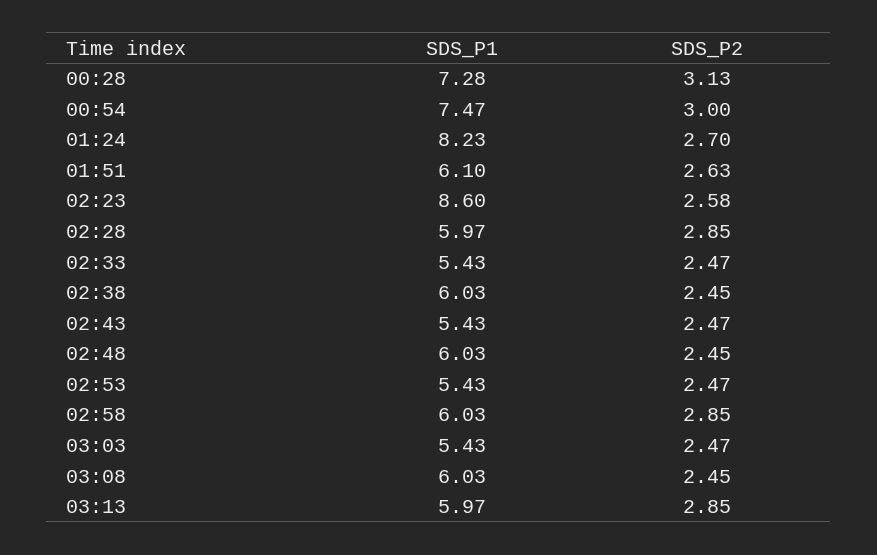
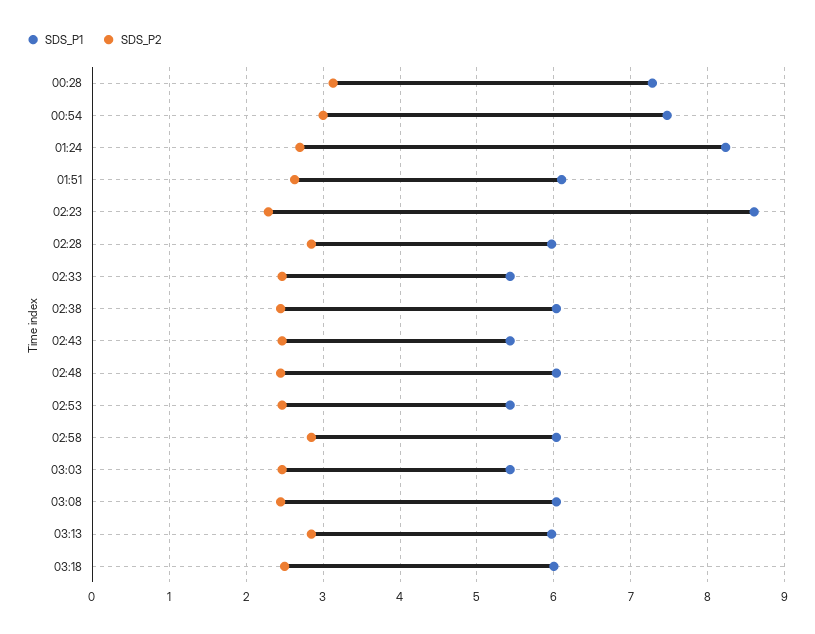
SDS_P2, 02:23: 2.58 -> 2.3
SDS_P1, 03:18: none -> 6
SDS_P2, 03:18: none -> 2.5

